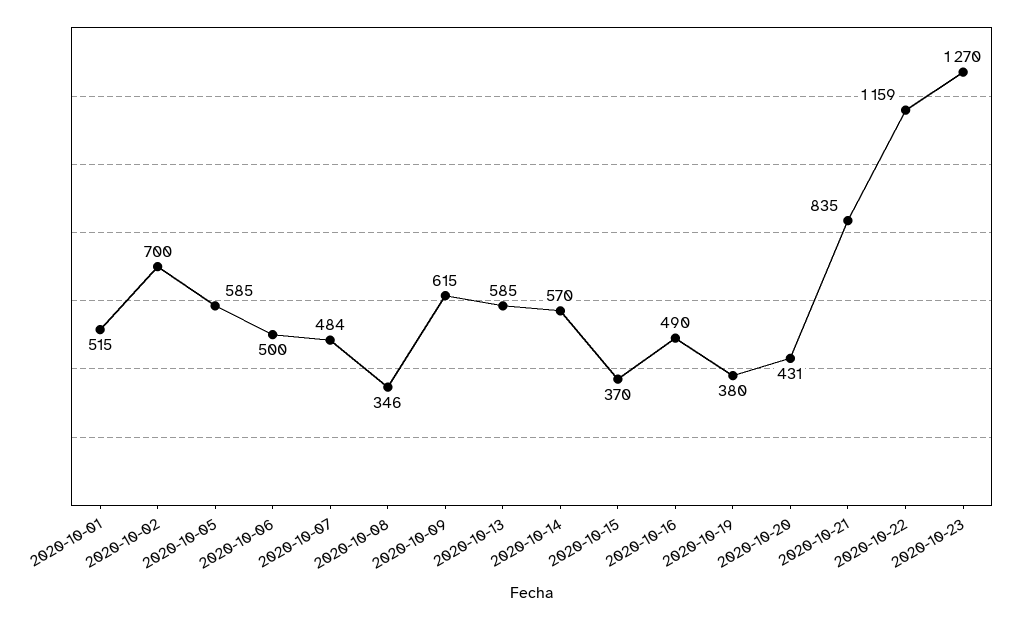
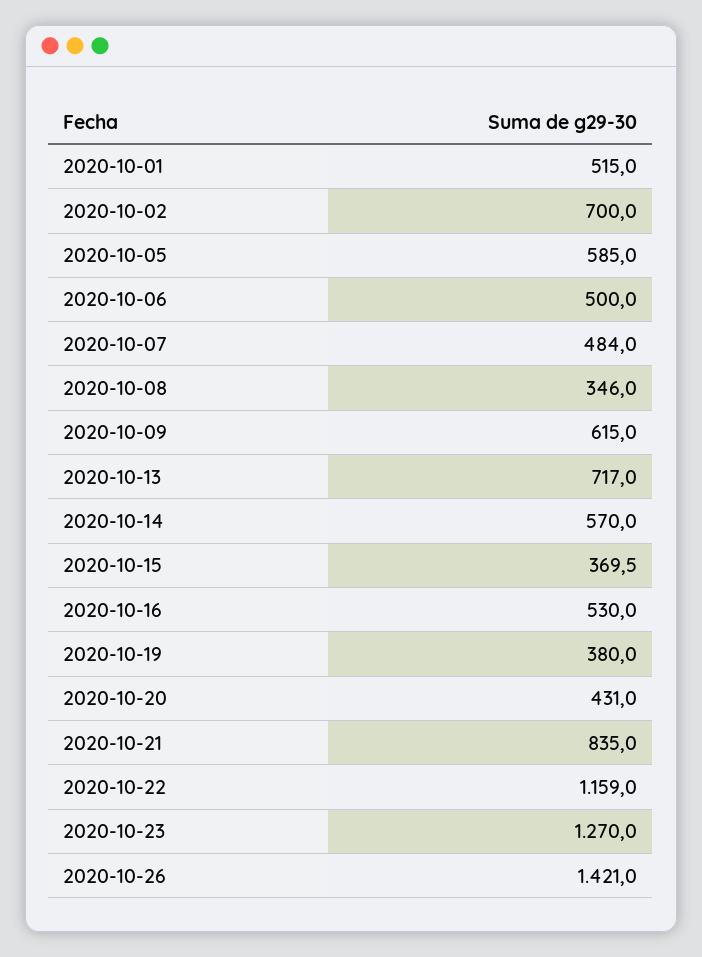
2020-10-13: 585 -> 717
2020-10-16: 490 -> 530
2020-10-26: none -> 1421

